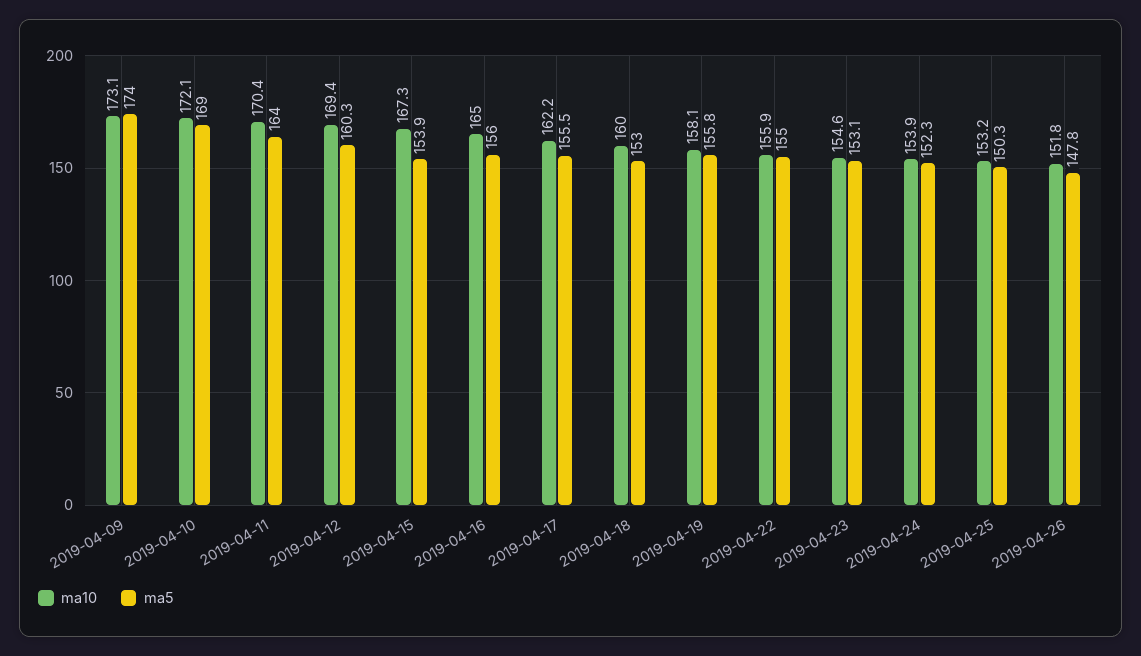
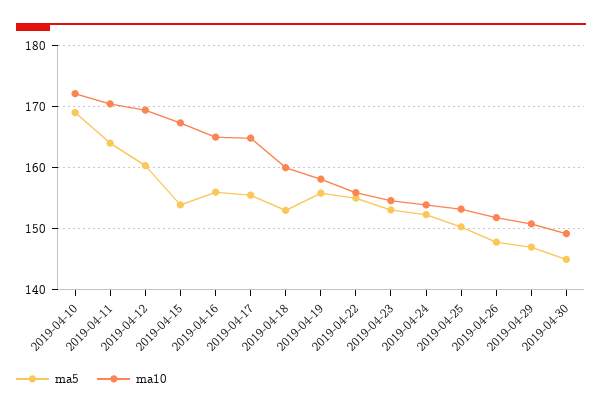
ma10, 2019-04-09: 173.1 -> none
ma5, 2019-04-09: 174 -> none
ma10, 2019-04-17: 162.2 -> 165
ma5, 2019-04-29: none -> 147
ma10, 2019-04-29: none -> 151
ma5, 2019-04-30: none -> 145
ma10, 2019-04-30: none -> 149

